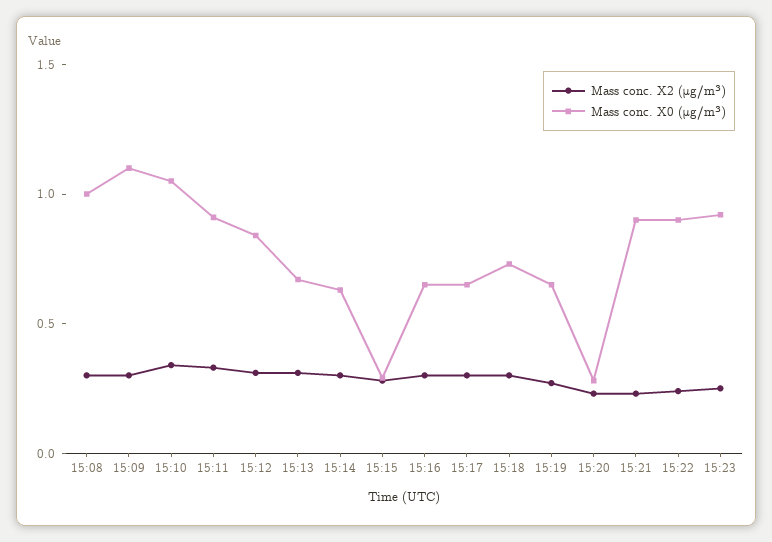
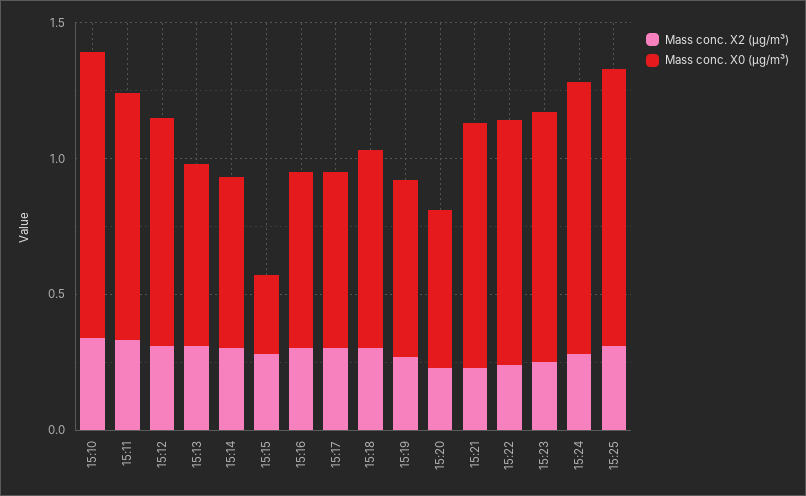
Mass conc. X2 (μg/m³), 15:08: 0.3 -> none
Mass conc. X0 (μg/m³), 15:08: 1 -> none
Mass conc. X2 (μg/m³), 15:09: 0.3 -> none
Mass conc. X0 (μg/m³), 15:09: 1.1 -> none
Mass conc. X0 (μg/m³), 15:20: 0.3 -> 0.6
Mass conc. X2 (μg/m³), 15:24: none -> 0.3
Mass conc. X0 (μg/m³), 15:24: none -> 1
Mass conc. X2 (μg/m³), 15:25: none -> 0.3
Mass conc. X0 (μg/m³), 15:25: none -> 1

